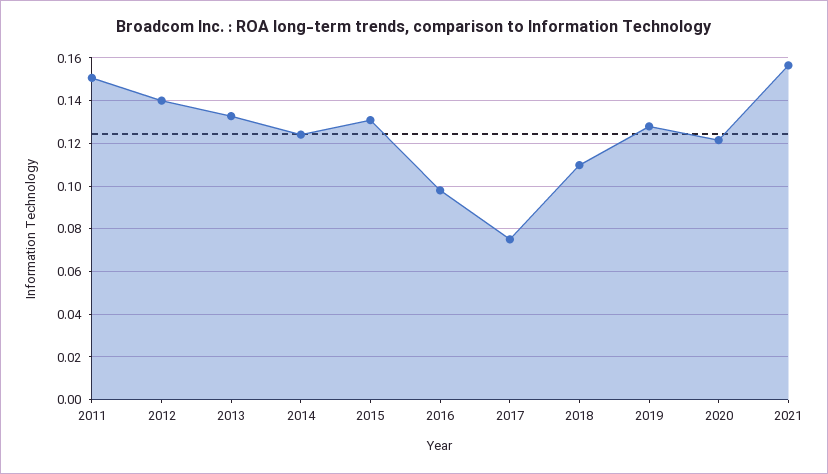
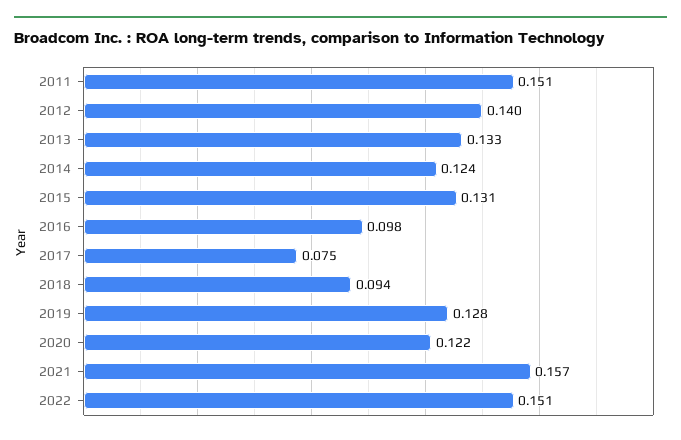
2018: 0.11 -> 0.094
2022: none -> 0.151

